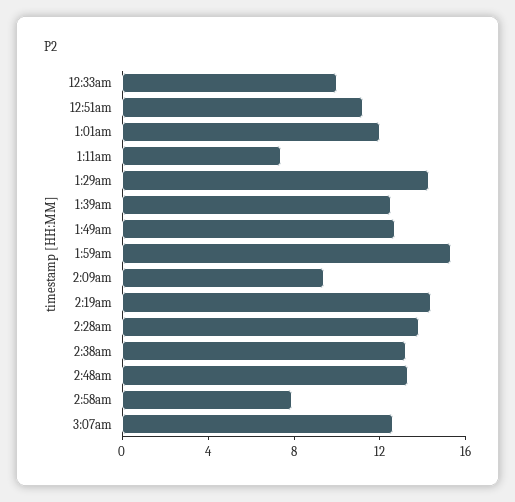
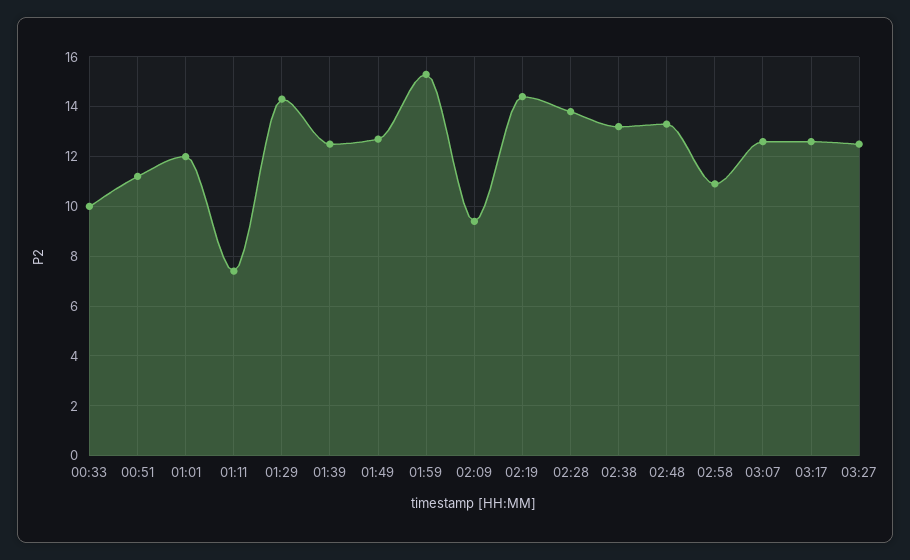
2:58am: 8 -> 11
03:17: none -> 12.5
03:27: none -> 12.5

